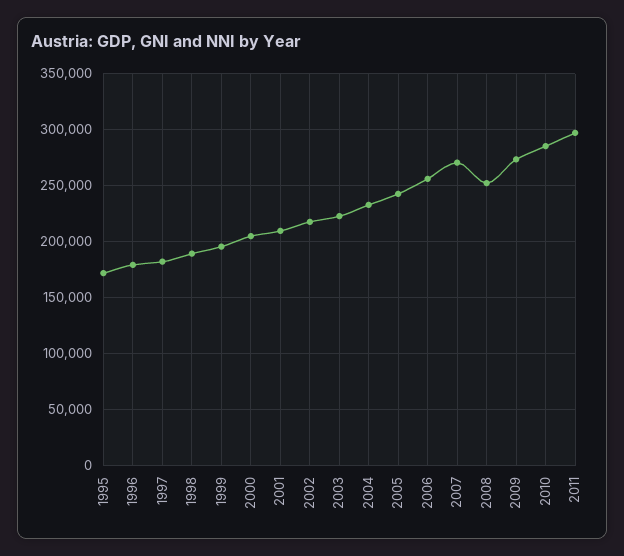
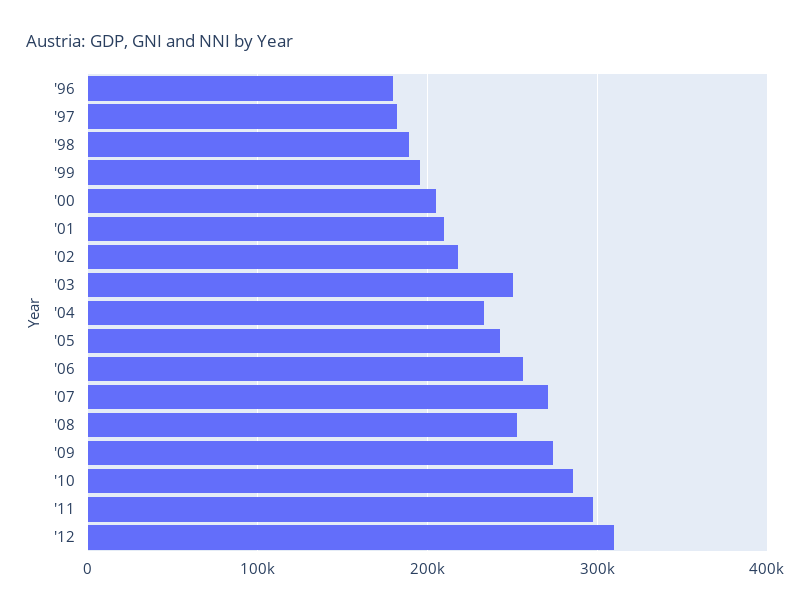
1995: 170000 -> none
2003: 220000 -> 250000
'12: none -> 310000

